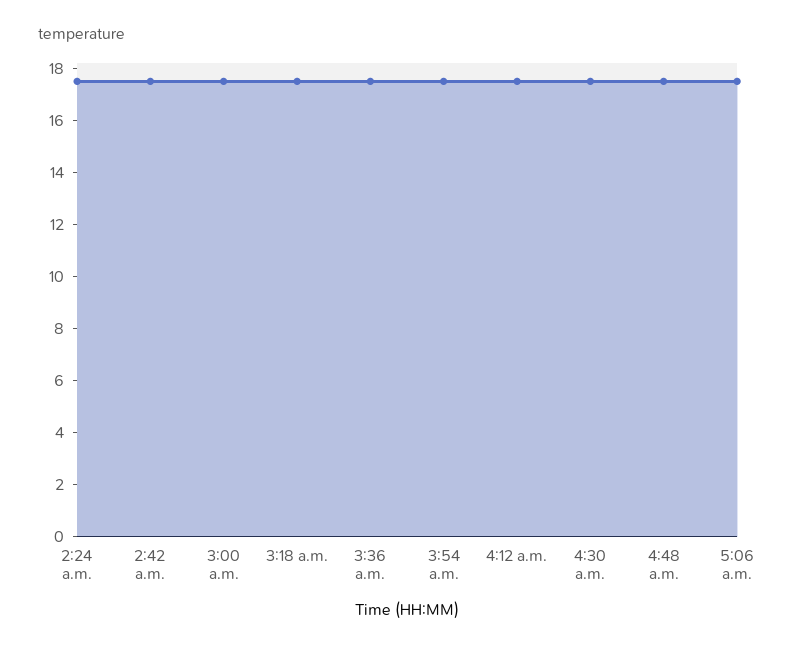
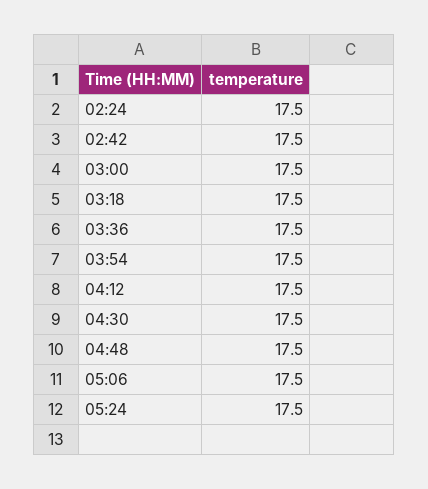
05:24: none -> 17.5

